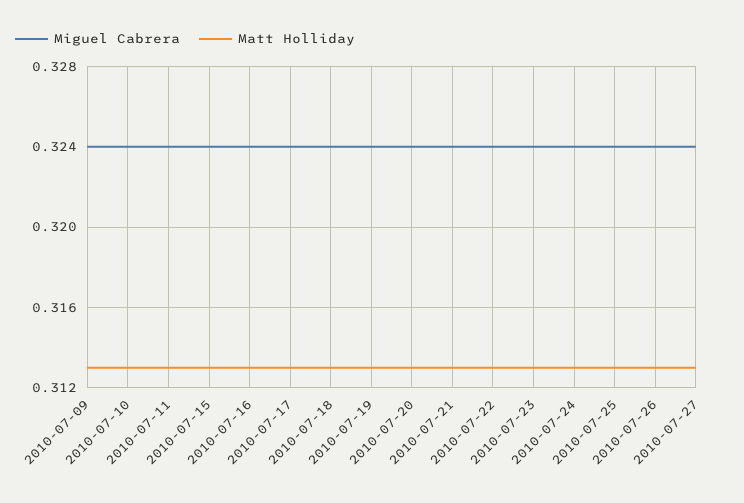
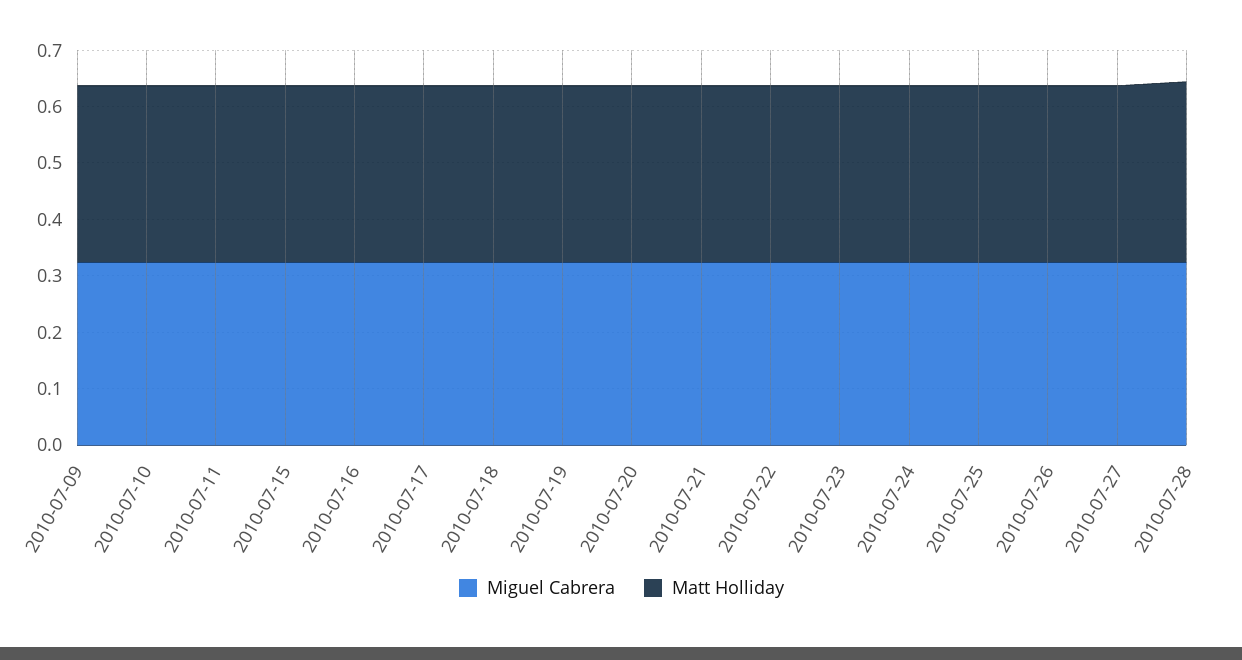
Miguel Cabrera, 2010-07-28: none -> 0.32
Matt Holliday, 2010-07-28: none -> 0.32

